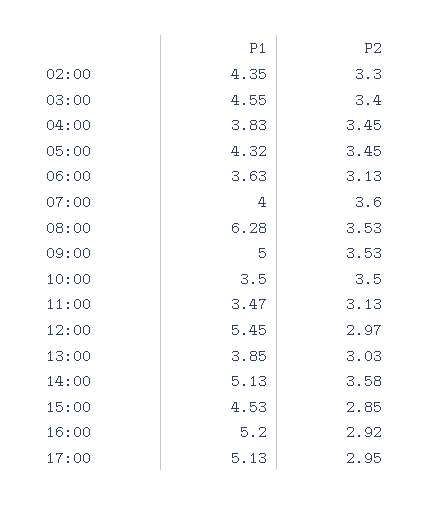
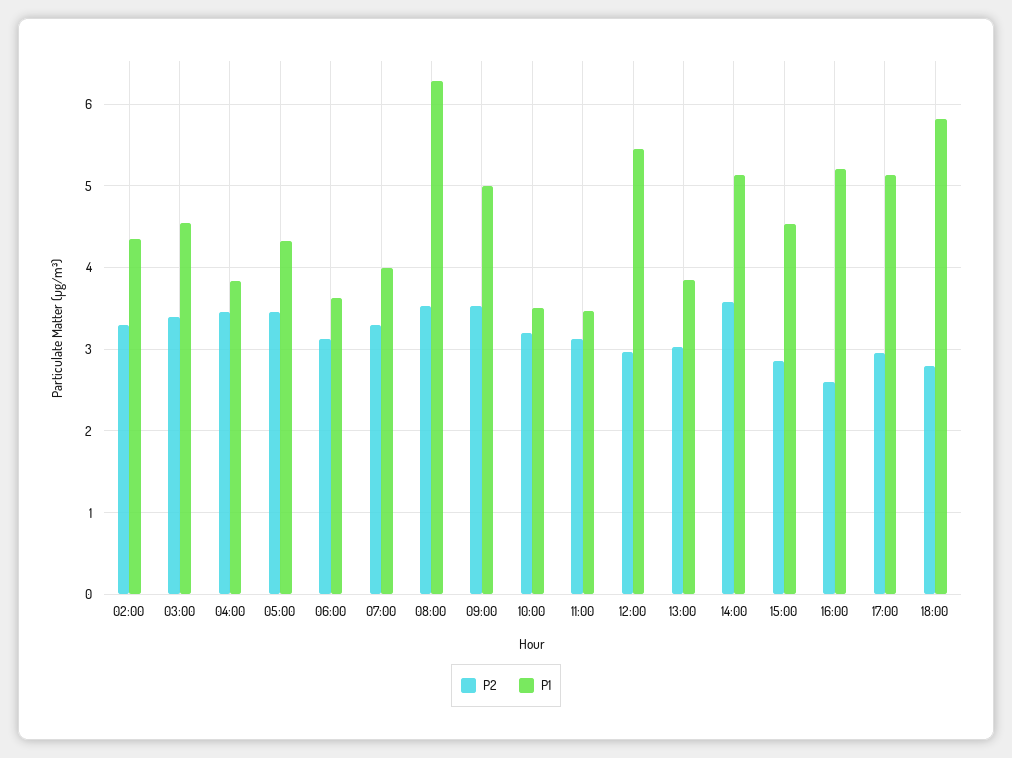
P2, 07:00: 3.6 -> 3.3
P2, 10:00: 3.5 -> 3.2
P2, 16:00: 2.92 -> 2.6
P2, 18:00: none -> 2.8
P1, 18:00: none -> 5.8

